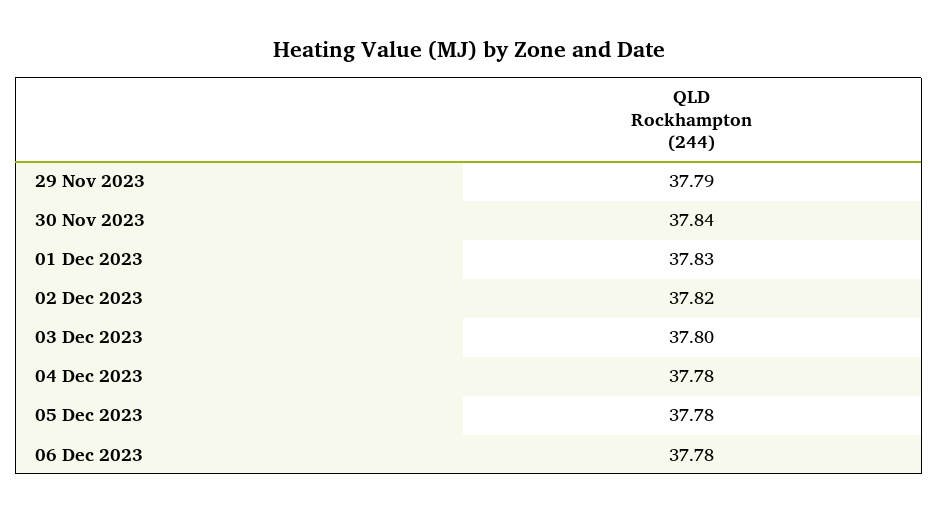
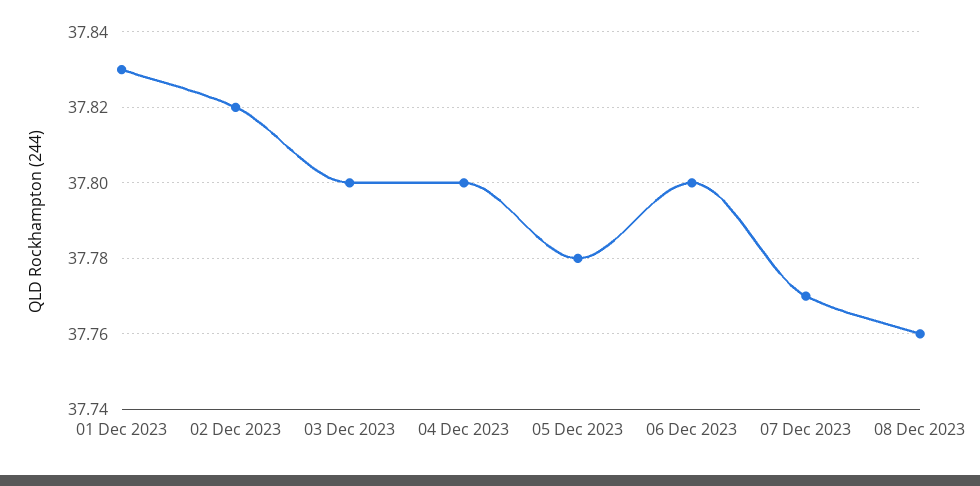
29 Nov 2023: 37.79 -> none
30 Nov 2023: 37.84 -> none
04 Dec 2023: 37.78 -> 37.8
06 Dec 2023: 37.78 -> 37.8
07 Dec 2023: none -> 37.77
08 Dec 2023: none -> 37.76

